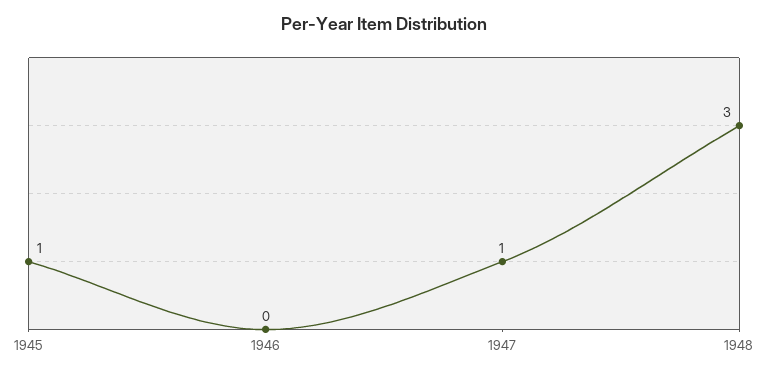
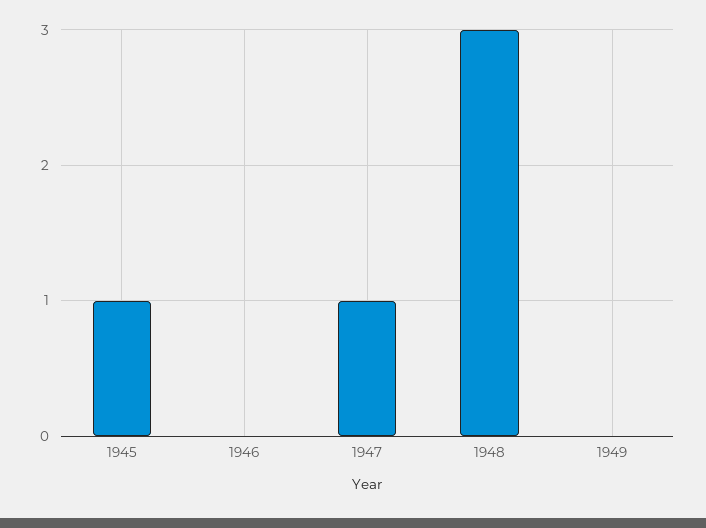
1949: none -> 0

